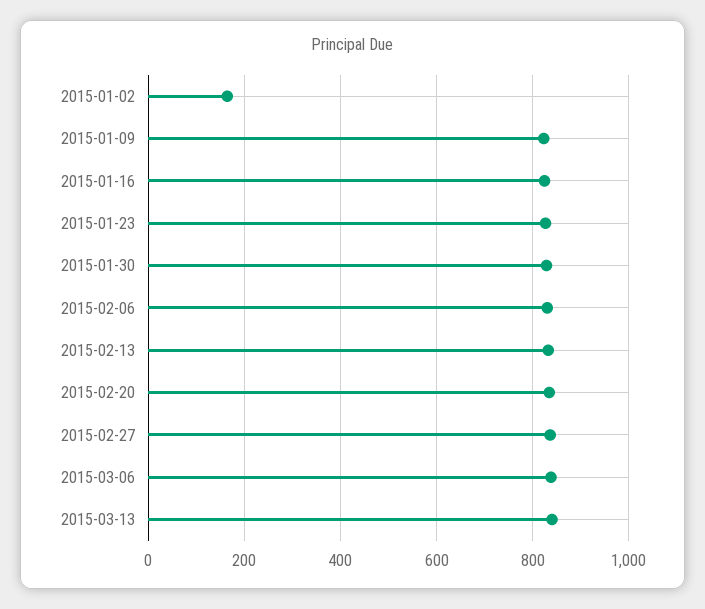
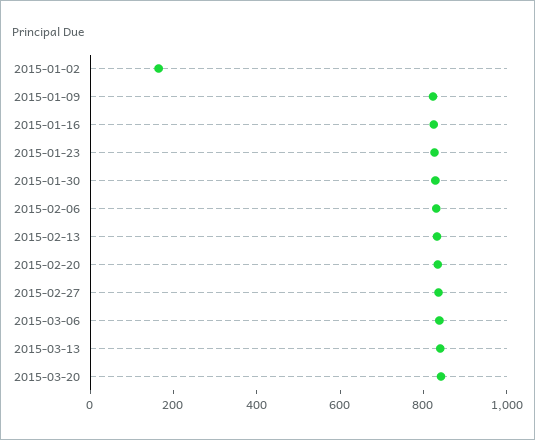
2015-03-20: none -> 850

